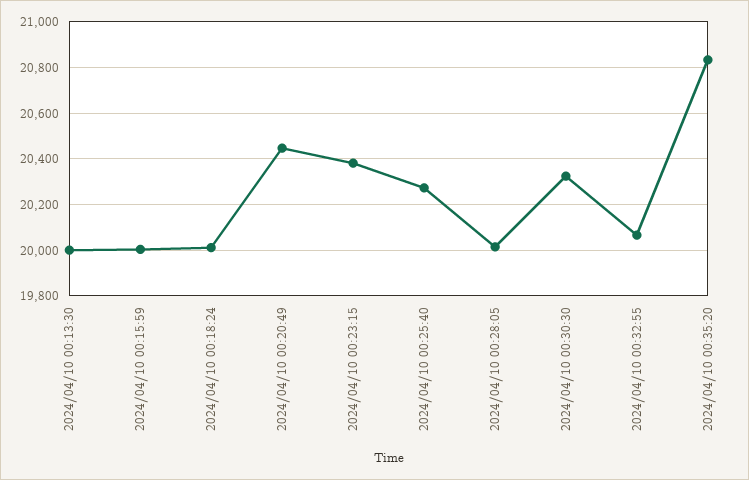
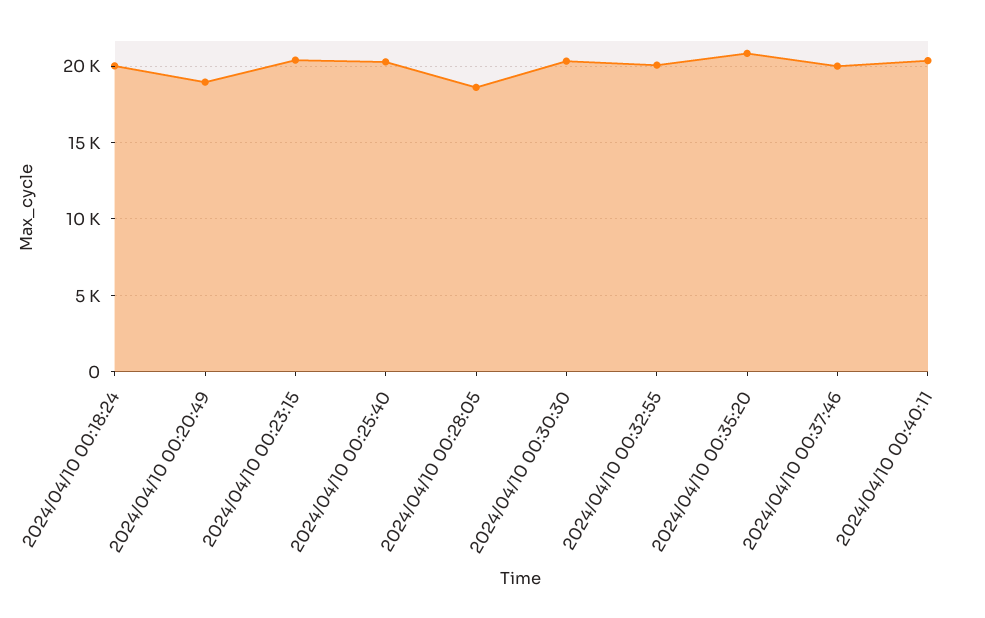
2024/04/10 00:13:30: 20000 -> none
2024/04/10 00:15:59: 20000 -> none
2024/04/10 00:20:49: 20450 -> 19000
2024/04/10 00:28:05: 20000 -> 18500
2024/04/10 00:37:46: none -> 20000
2024/04/10 00:40:11: none -> 20500

